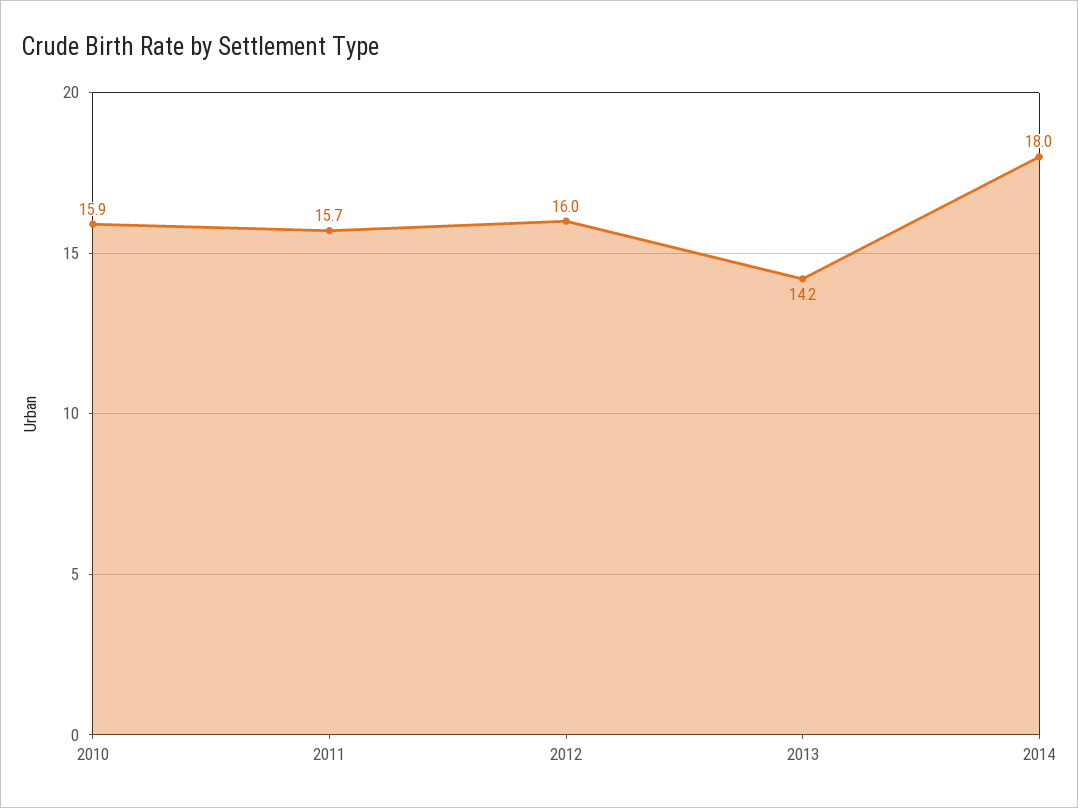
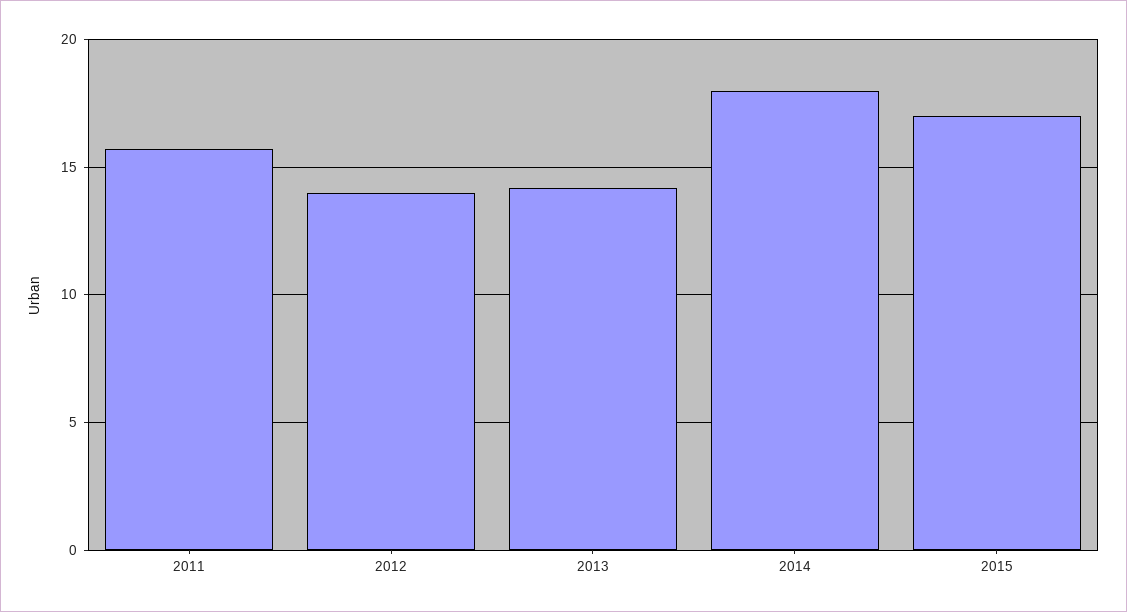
2010: 15.9 -> none
2012: 16 -> 14
2015: none -> 17

